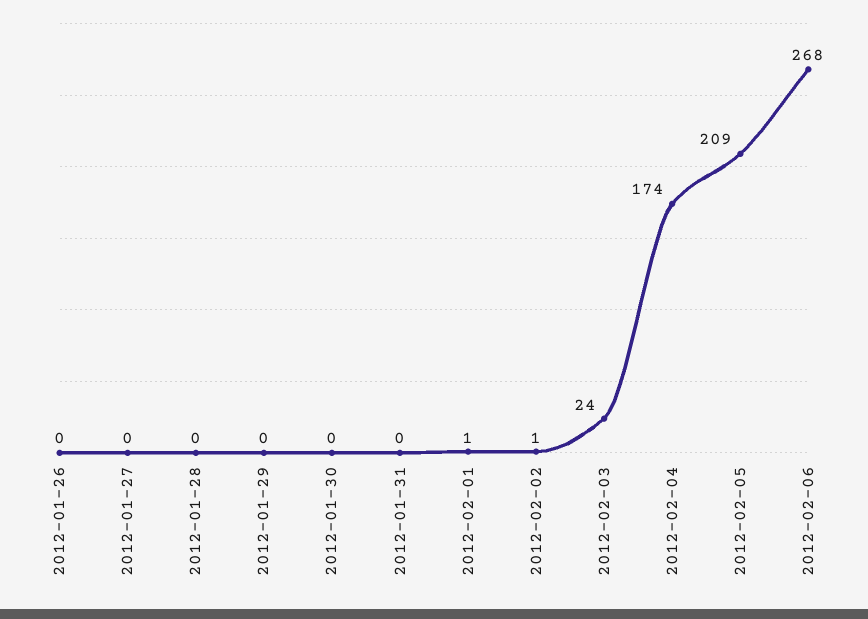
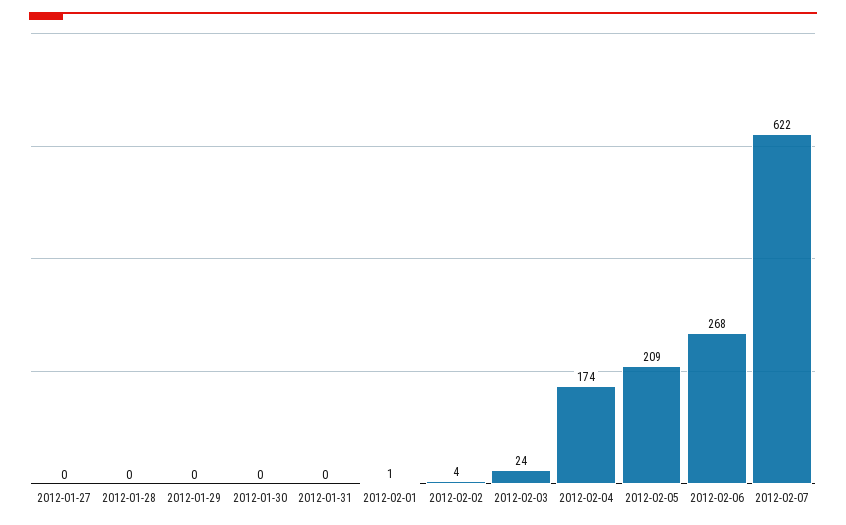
2012-01-26: 0 -> none
2012-02-02: 1 -> 4
2012-02-07: none -> 622

